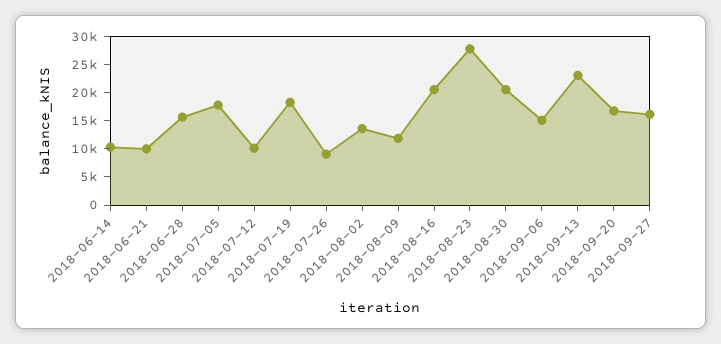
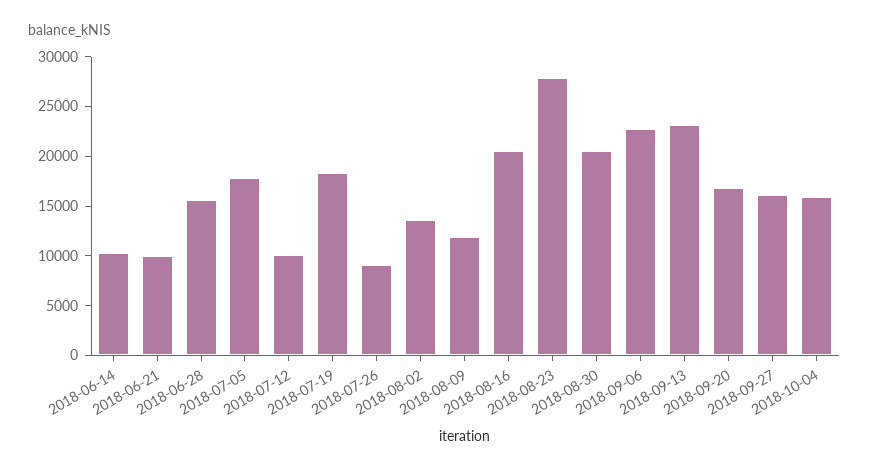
2018-09-06: 15000 -> 23000
2018-10-04: none -> 16000

